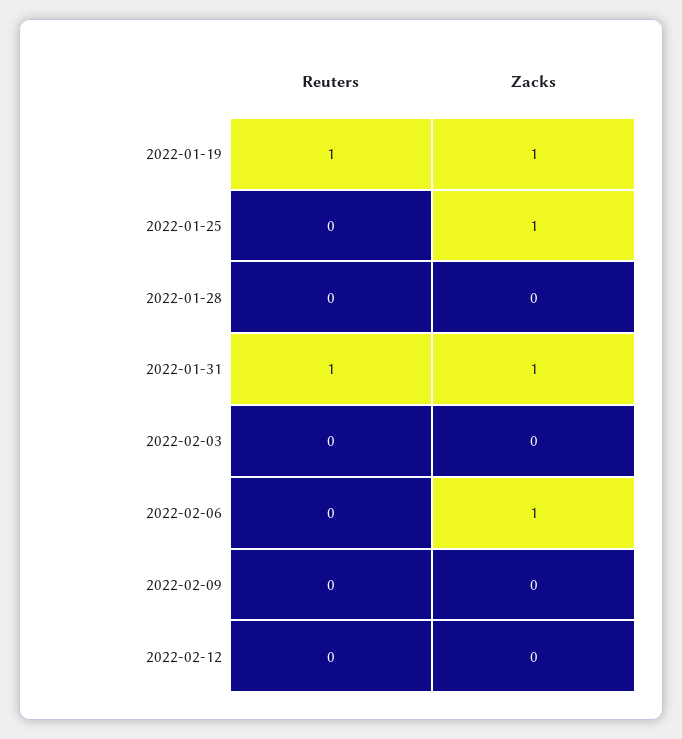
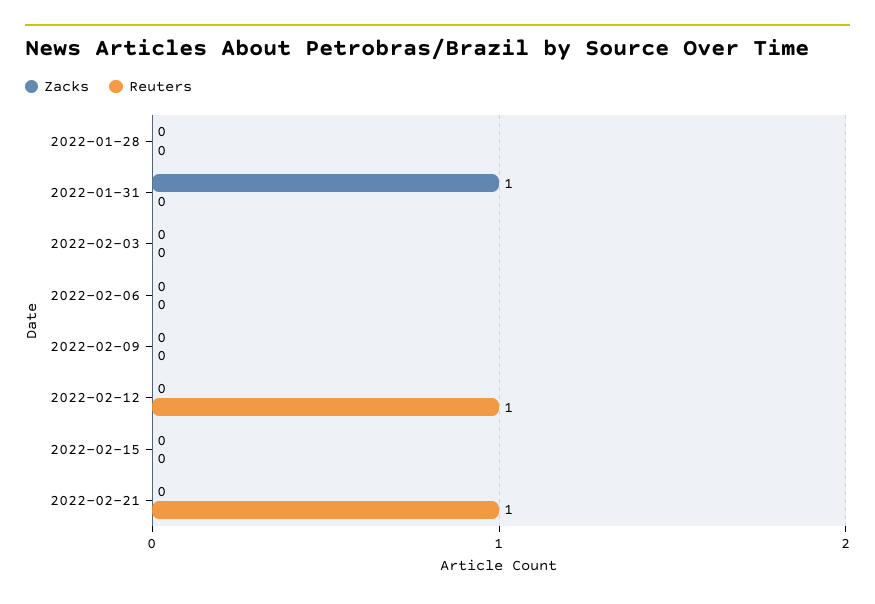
Reuters, 2022-01-19: 1 -> none
Zacks, 2022-01-19: 1 -> none
Reuters, 2022-01-25: 0 -> none
Zacks, 2022-01-25: 1 -> none
Reuters, 2022-01-31: 1 -> 0
Zacks, 2022-02-06: 1 -> 0
Reuters, 2022-02-12: 0 -> 1
Zacks, 2022-02-15: none -> 0
Reuters, 2022-02-15: none -> 0
Zacks, 2022-02-21: none -> 0
Reuters, 2022-02-21: none -> 1

